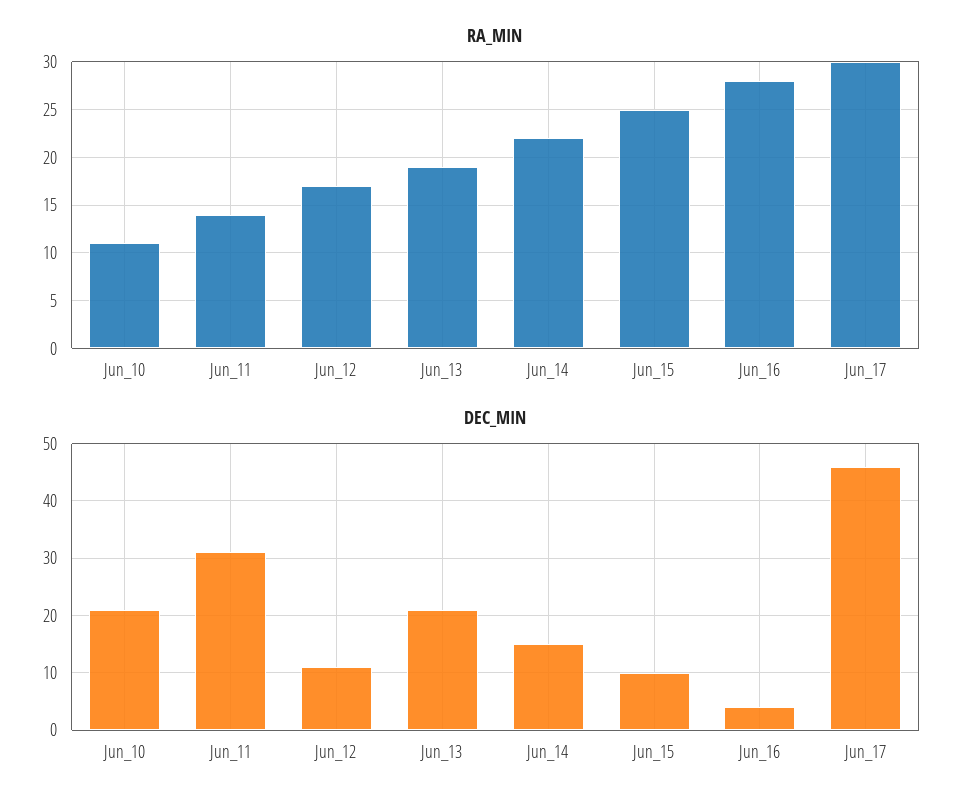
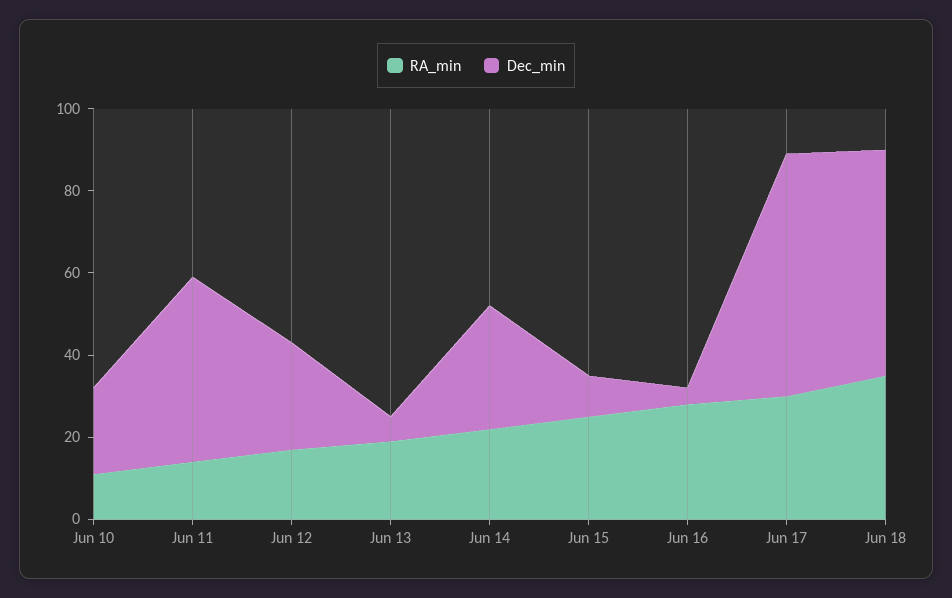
DEC_MIN, Jun_11: 30 -> 45
DEC_MIN, Jun_12: 10 -> 25
DEC_MIN, Jun_13: 20 -> 5
DEC_MIN, Jun_14: 15 -> 30
DEC_MIN, Jun_17: 45 -> 60
RA_MIN, Jun 18: none -> 35
DEC_MIN, Jun 18: none -> 55

